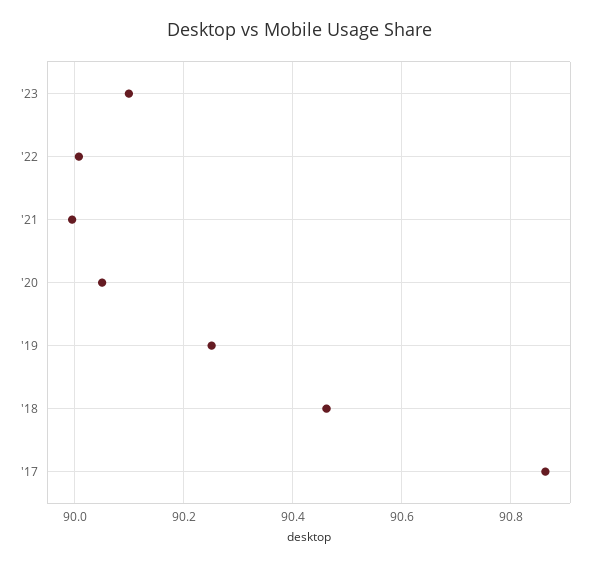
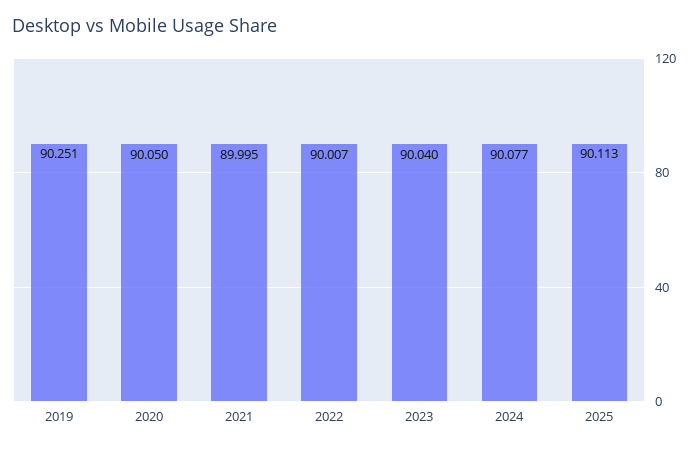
'23: 90.1 -> 90.04
'18: 90.46 -> none
'17: 90.86 -> none
2024: none -> 90.077
2025: none -> 90.113

